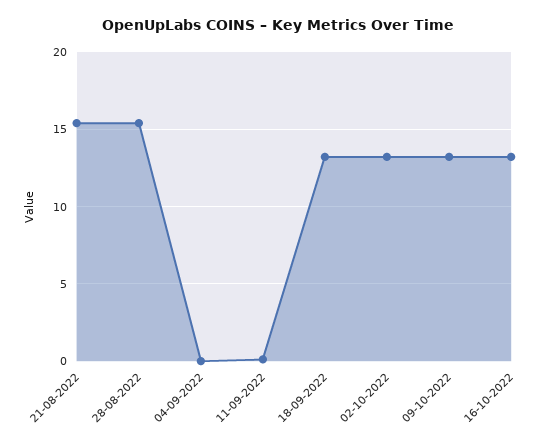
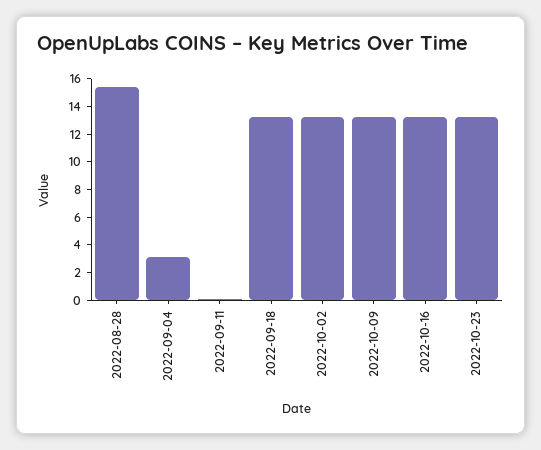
21-08-2022: 15.5 -> none
04-09-2022: 0 -> 3
2022-10-23: none -> 13

